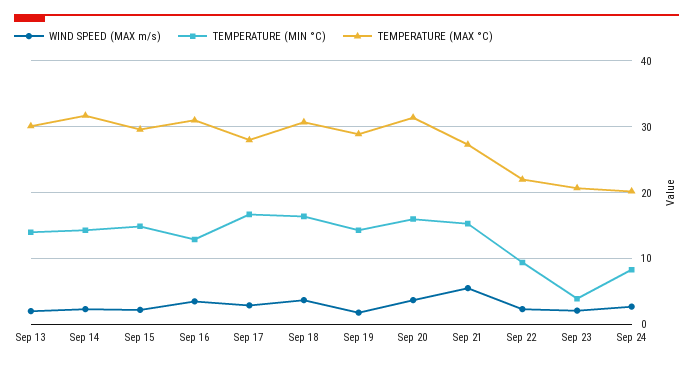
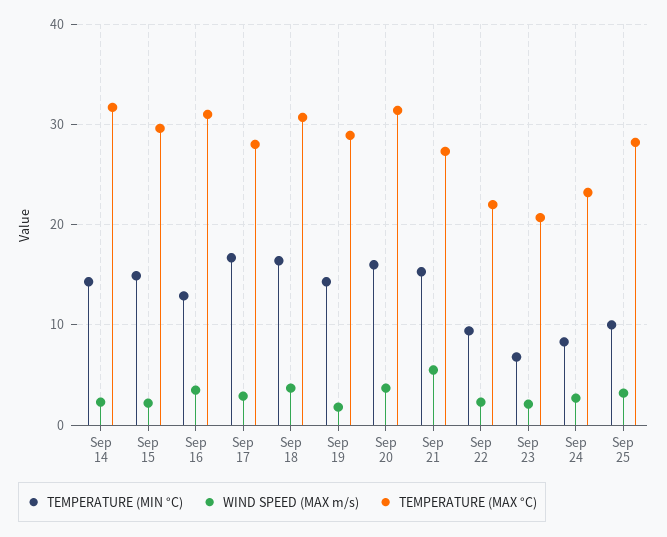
WIND SPEED (MAX m/s), Sep 13: 2 -> none
TEMPERATURE (MIN °C), Sep 13: 14 -> none
TEMPERATURE (MAX °C), Sep 13: 30 -> none
TEMPERATURE (MIN °C), Sep 23: 4 -> 7
TEMPERATURE (MAX °C), Sep 24: 20 -> 23
TEMPERATURE (MIN °C), Sep 25: none -> 10
WIND SPEED (MAX m/s), Sep 25: none -> 3
TEMPERATURE (MAX °C), Sep 25: none -> 28

